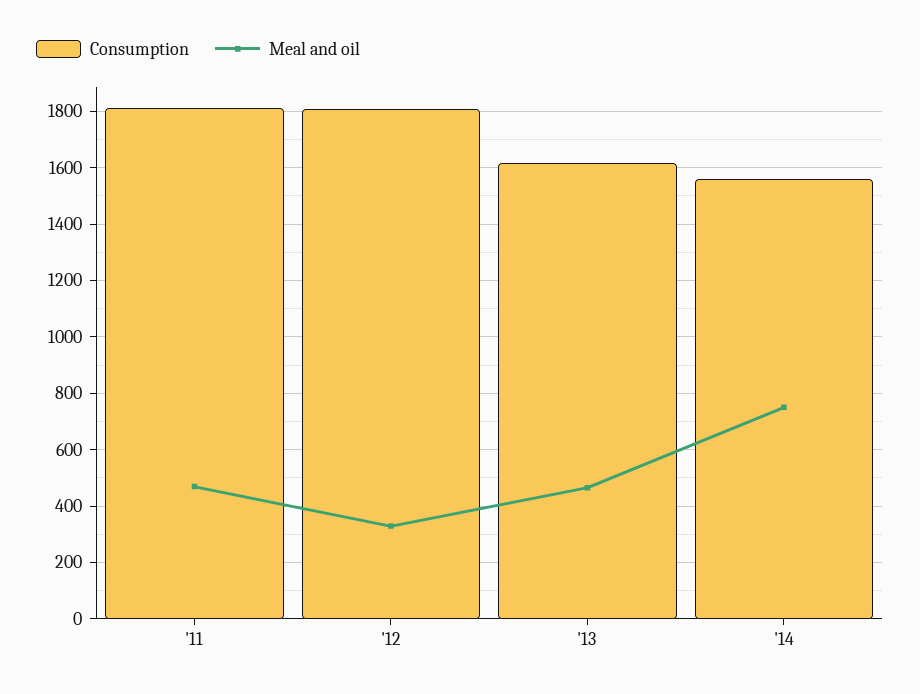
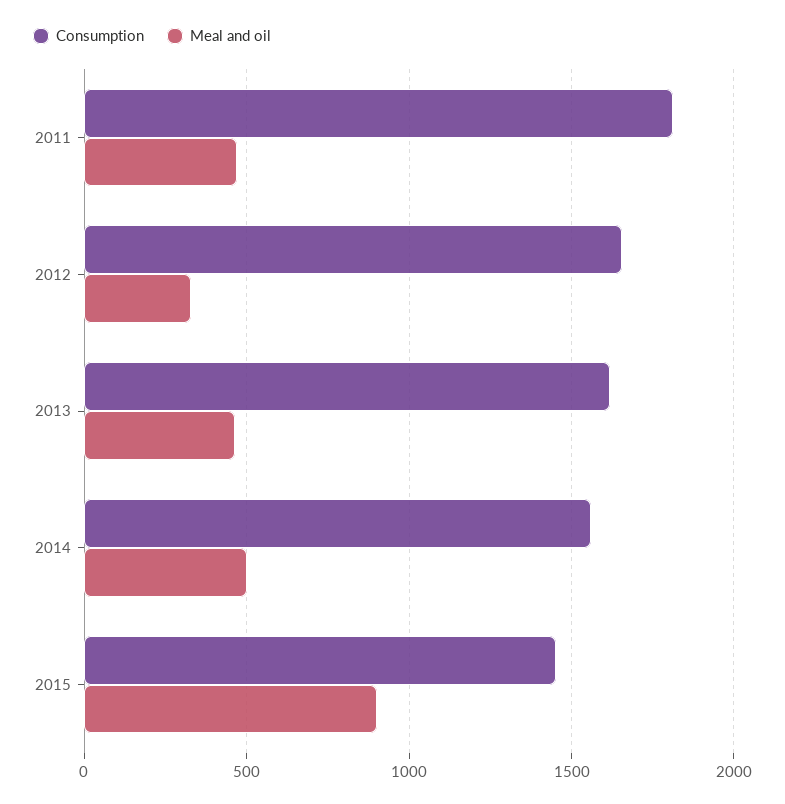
Consumption, '12: 1800 -> 1650
Meal and oil, '14: 750 -> 500
Consumption, 2015: none -> 1450
Meal and oil, 2015: none -> 900

